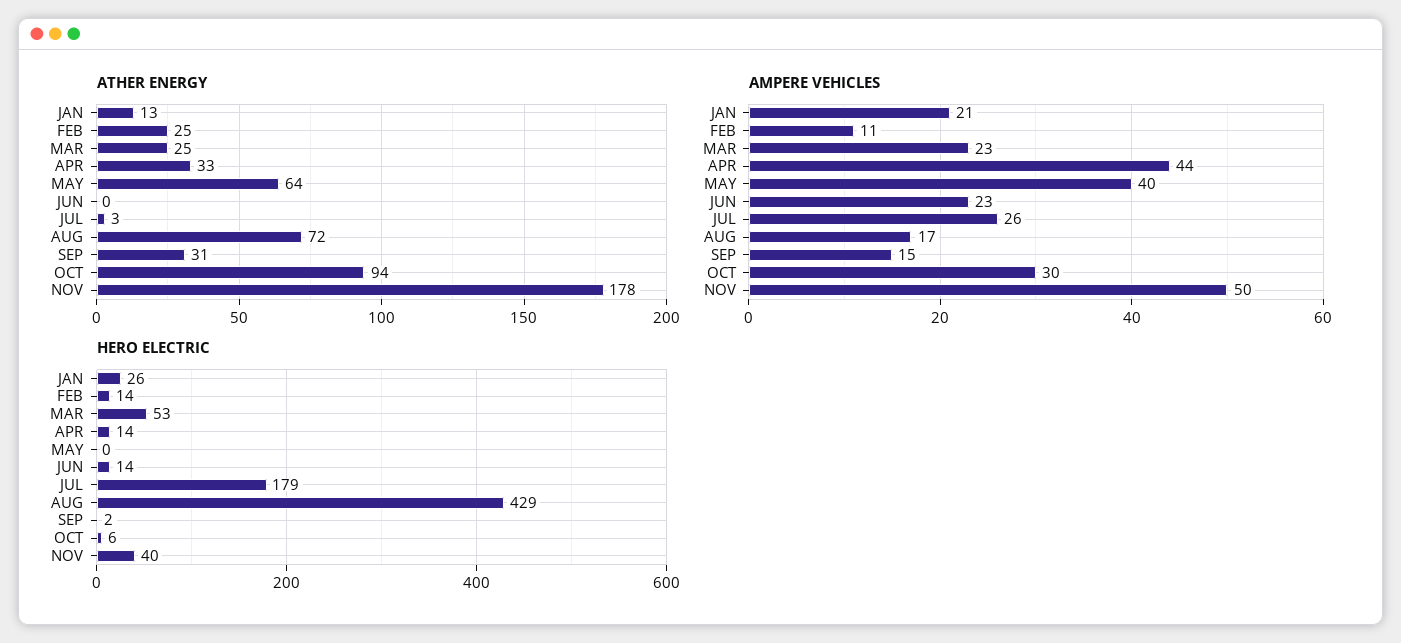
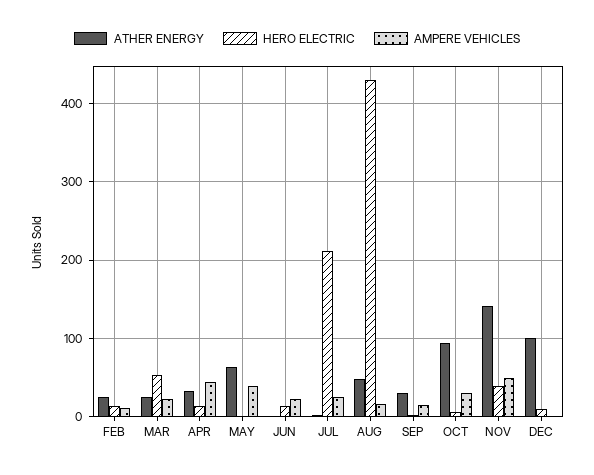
ATHER ENERGY, JAN: 13 -> none
ATHER ENERGY, AUG: 72 -> 50
ATHER ENERGY, NOV: 178 -> 140
AMPERE VEHICLES, JAN: 21 -> none
HERO ELECTRIC, JAN: 26 -> none
HERO ELECTRIC, JUL: 179 -> 210
ATHER ENERGY, DEC: none -> 100
HERO ELECTRIC, DEC: none -> 10
AMPERE VEHICLES, DEC: none -> 0

